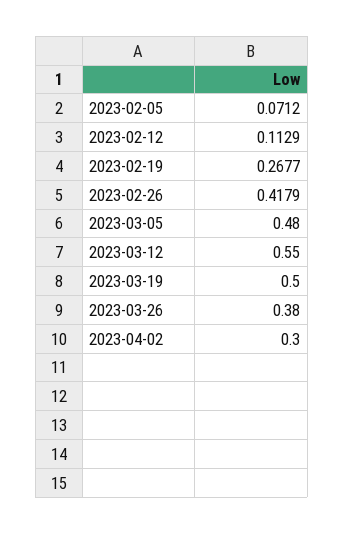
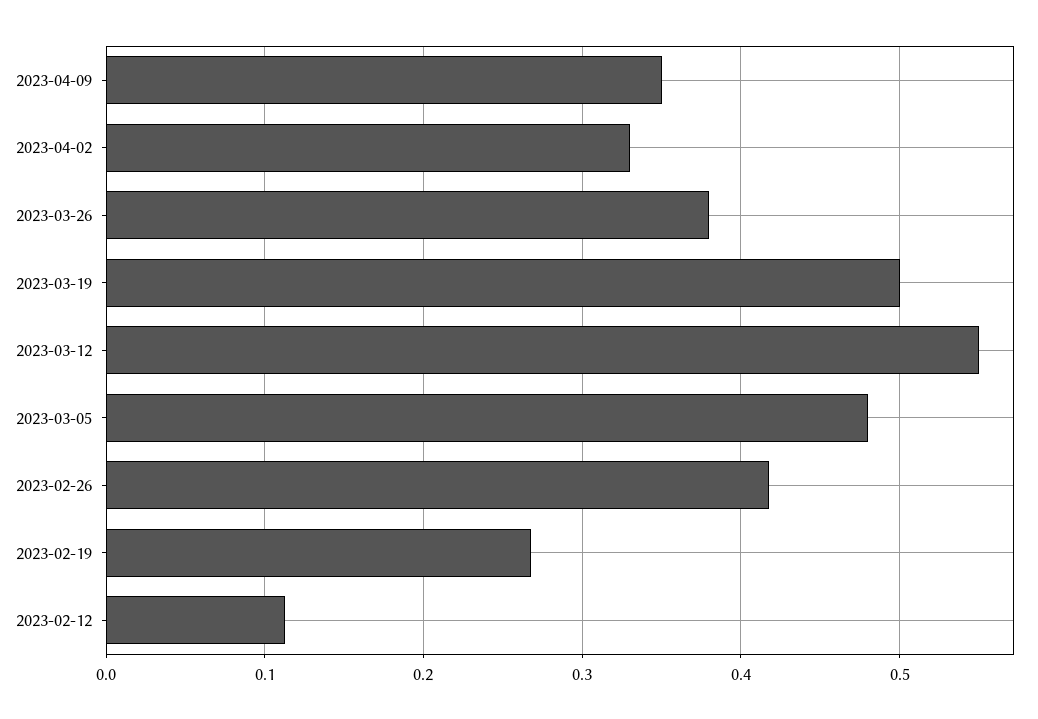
2023-02-05: 0.0712 -> none
2023-04-02: 0.3 -> 0.33
2023-04-09: none -> 0.35

